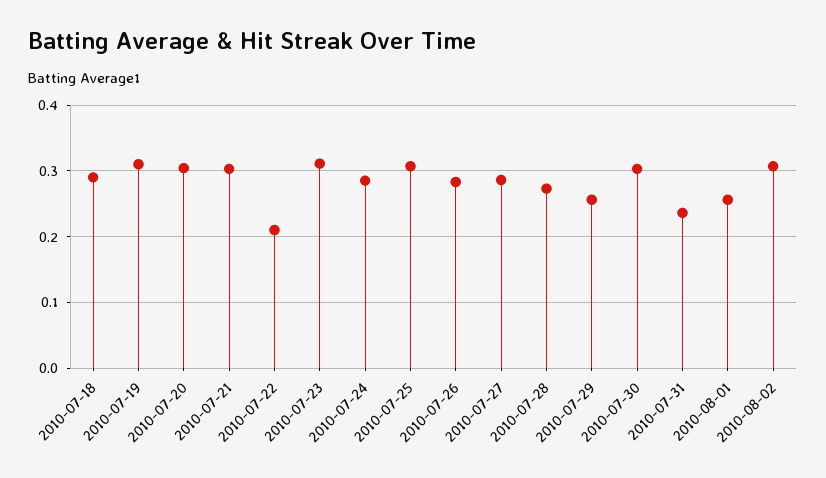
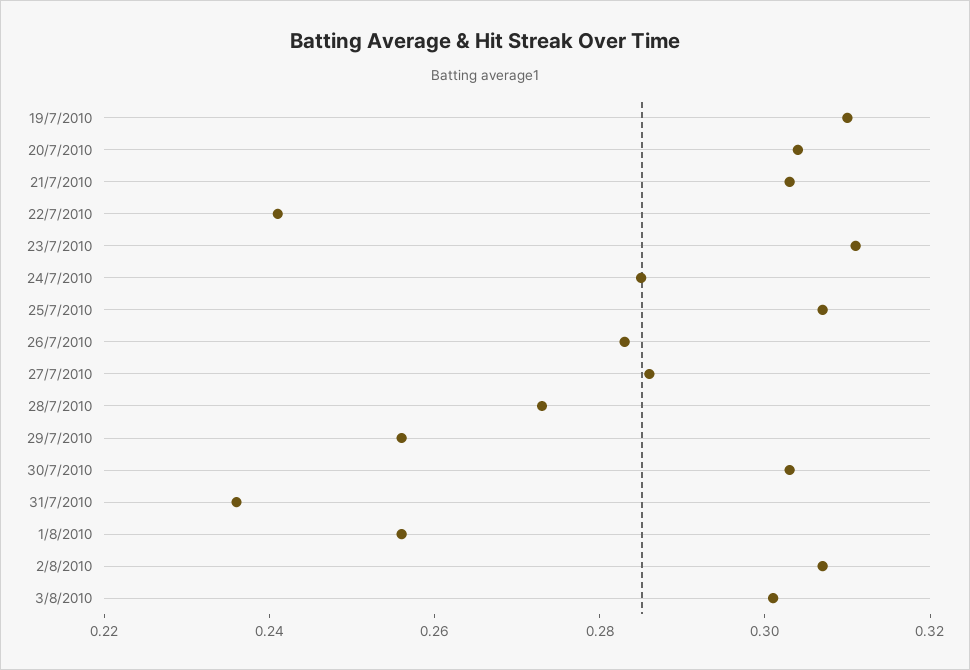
2010-07-18: 0.29 -> none
2010-07-22: 0.21 -> 0.24
3/8/2010: none -> 0.3

